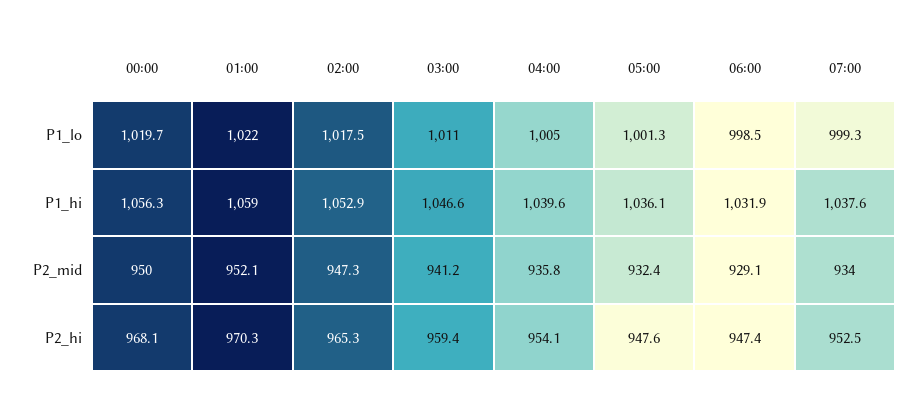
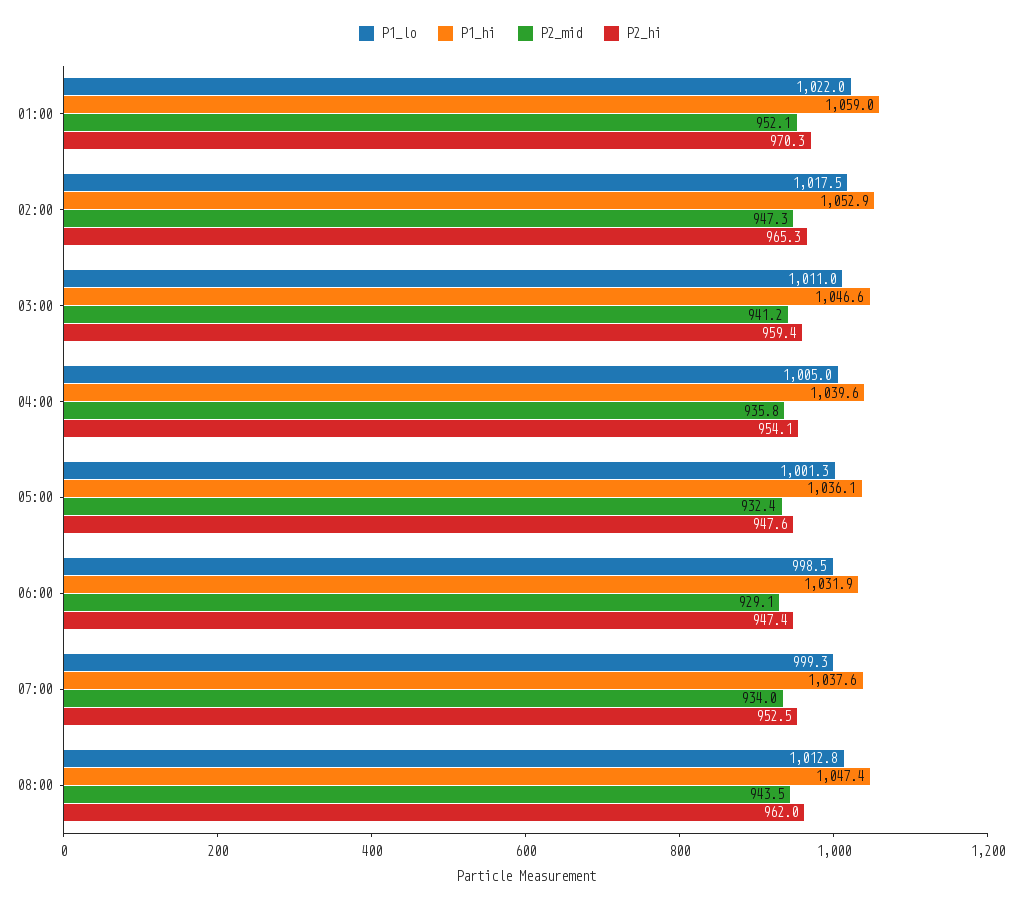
P1_lo, 00:00: 1019.7 -> none
P1_hi, 00:00: 1056.3 -> none
P2_mid, 00:00: 950 -> none
P2_hi, 00:00: 968.1 -> none
P1_lo, 08:00: none -> 1012.8
P1_hi, 08:00: none -> 1047.4
P2_mid, 08:00: none -> 943.5
P2_hi, 08:00: none -> 962

